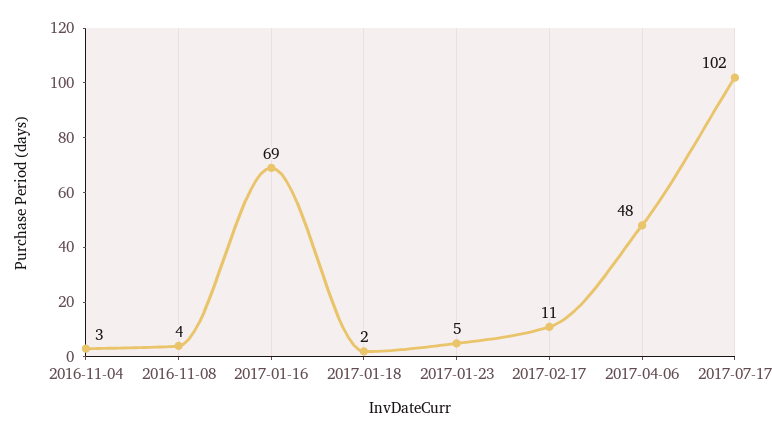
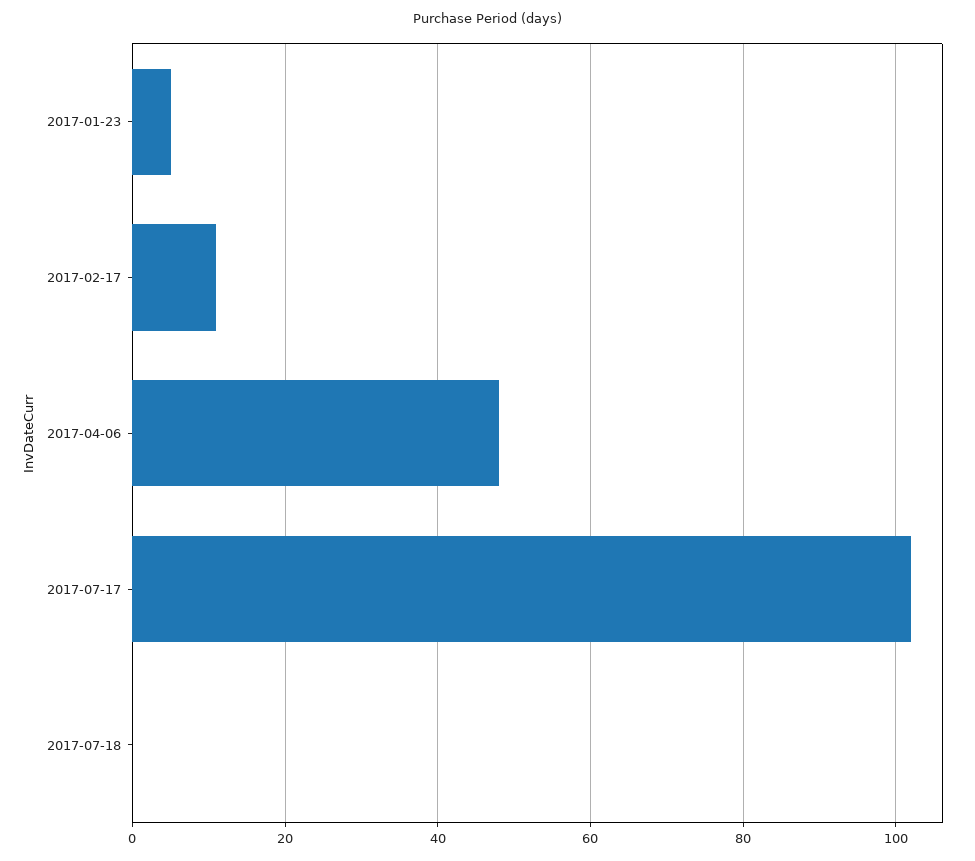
2016-11-04: 3 -> none
2016-11-08: 4 -> none
2017-01-16: 69 -> none
2017-01-18: 2 -> none
2017-07-18: none -> 0

